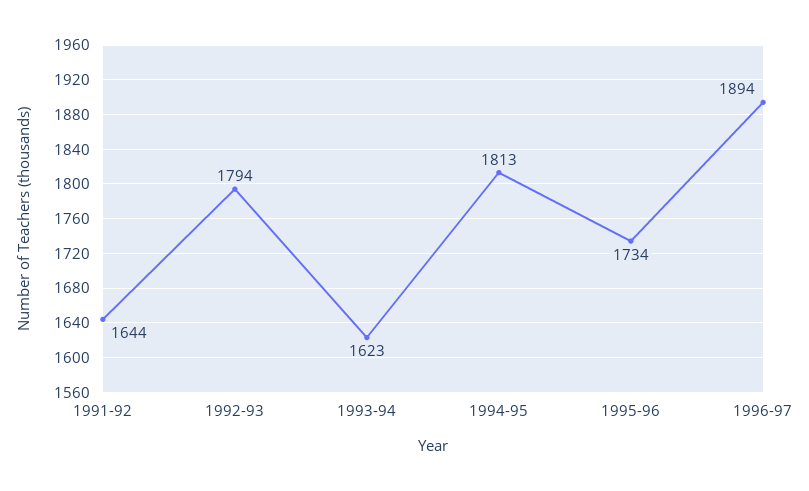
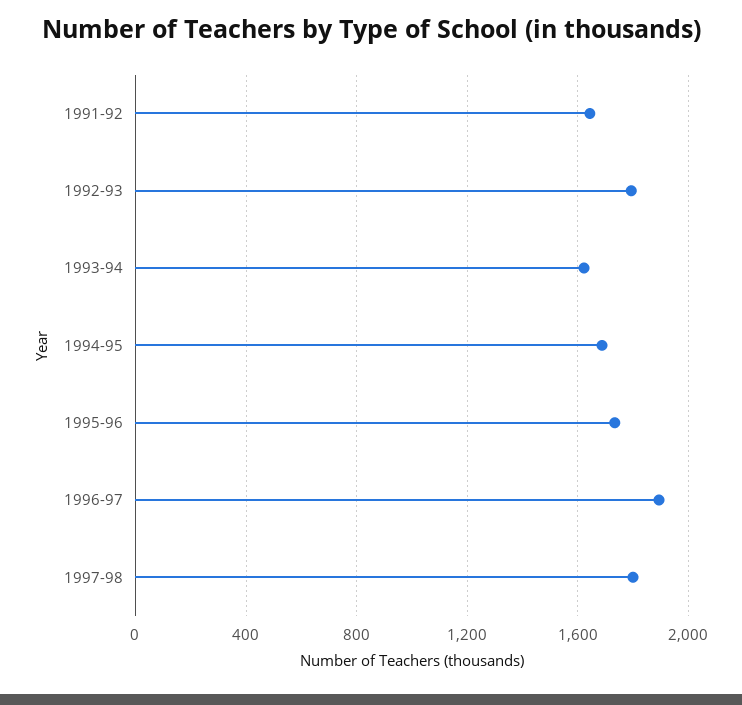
1994-95: 1813 -> 1700
1997-98: none -> 1800

